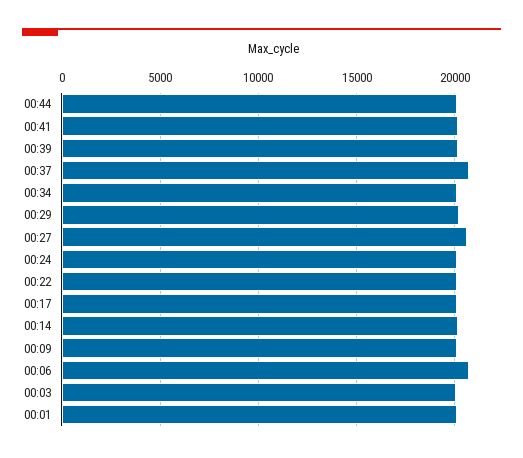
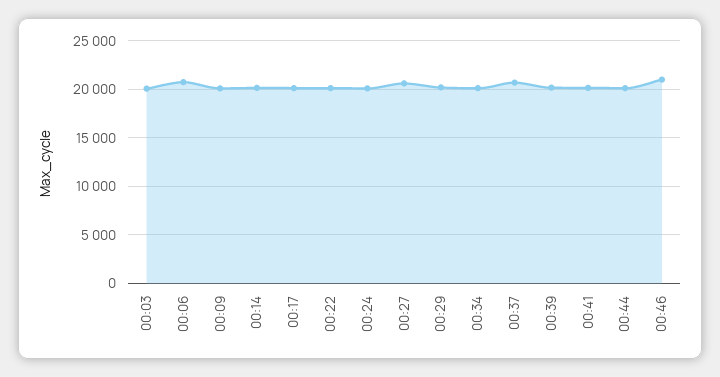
00:01: 20000 -> none
00:46: none -> 21000

